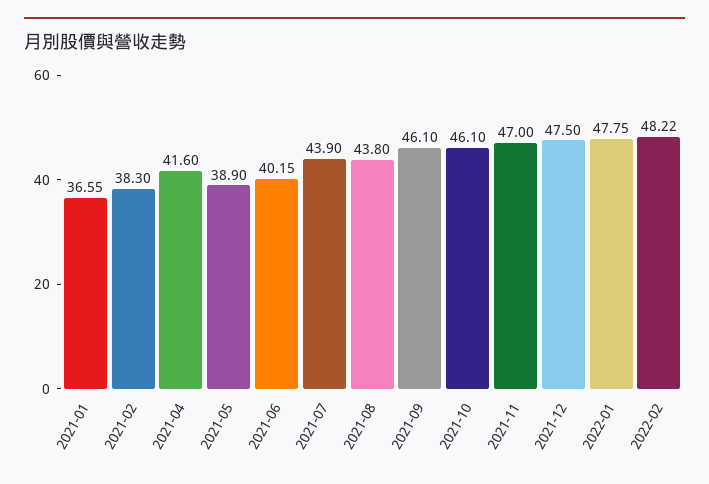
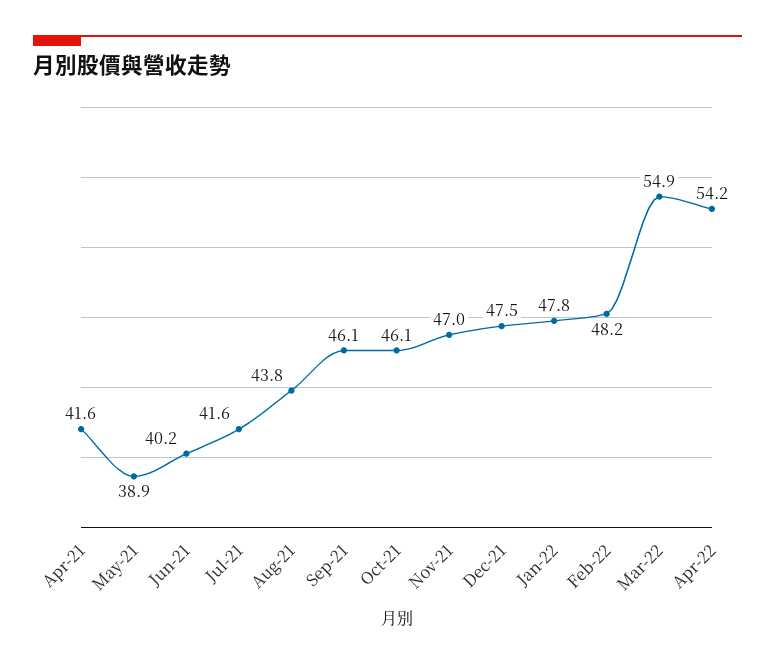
2021-01: 36.55 -> none
2021-02: 38.3 -> none
2021-07: 43.9 -> 41.6
Mar-22: none -> 54.9
Apr-22: none -> 54.2

